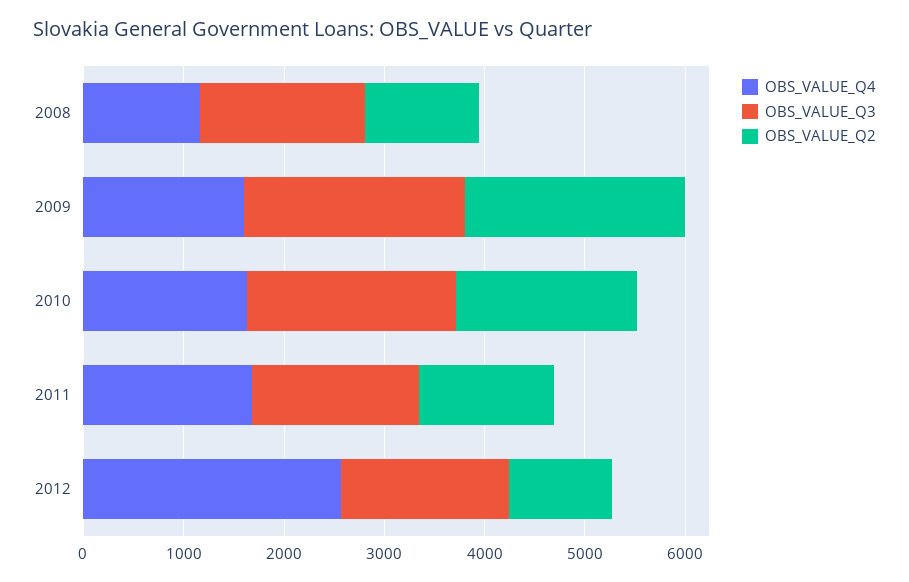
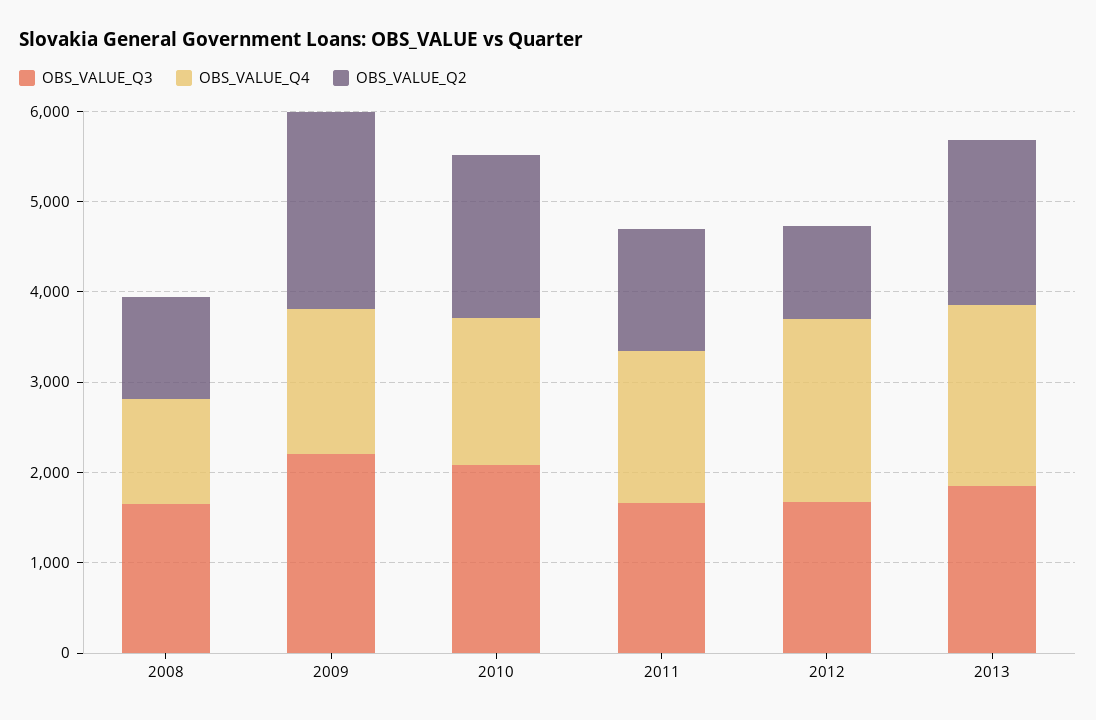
OBS_VALUE_Q4, 2012: 2600 -> 2000
OBS_VALUE_Q3, 2013: none -> 1800
OBS_VALUE_Q4, 2013: none -> 2000
OBS_VALUE_Q2, 2013: none -> 1800

